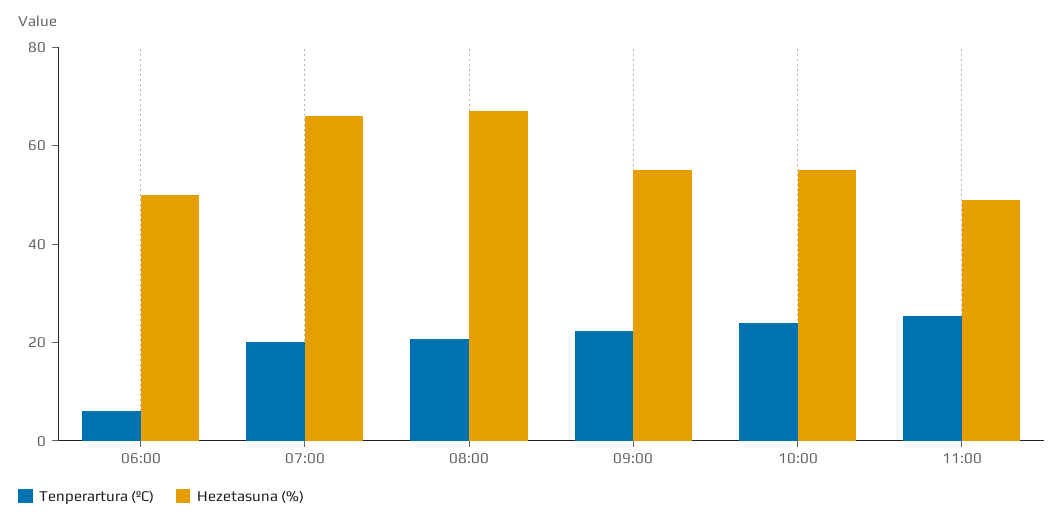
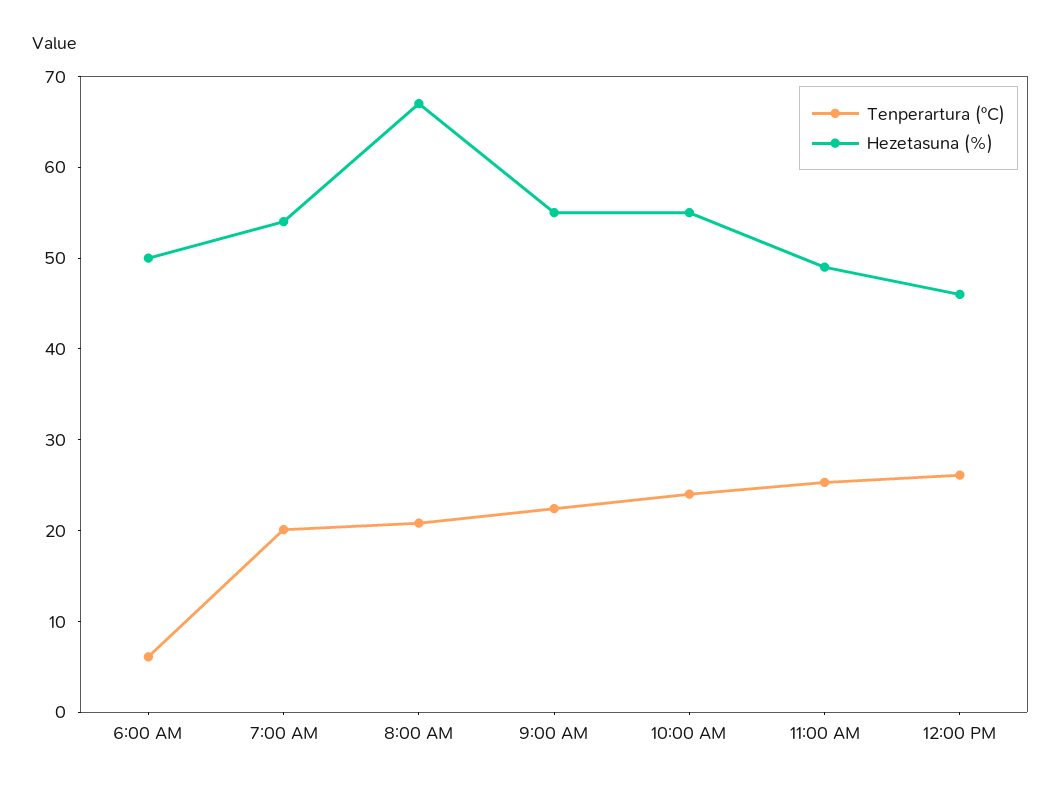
Hezetasuna (%), 07:00: 65 -> 54
Tenperartura (ºC), 12:00 PM: none -> 26
Hezetasuna (%), 12:00 PM: none -> 46

